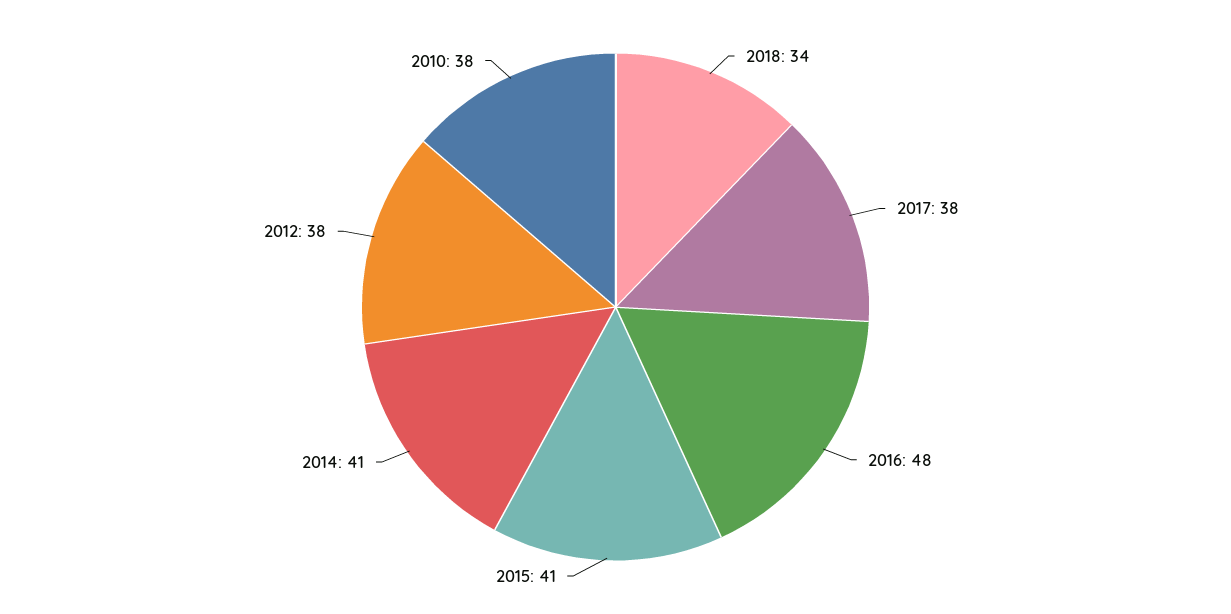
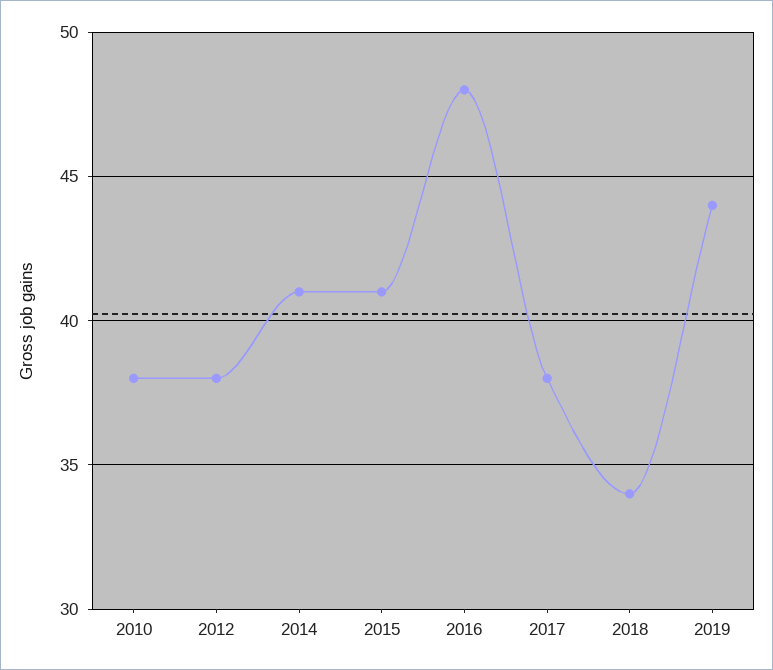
2019: none -> 44

